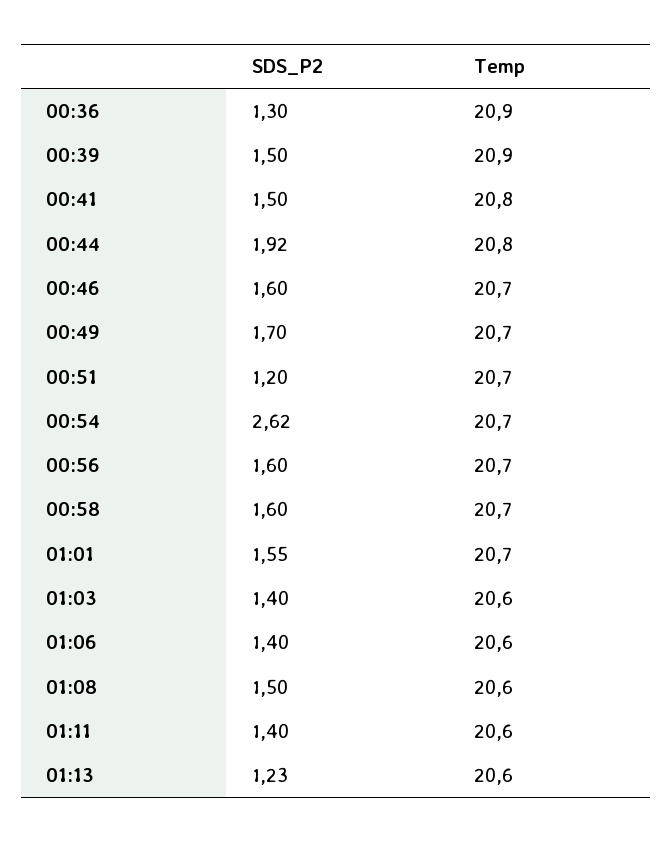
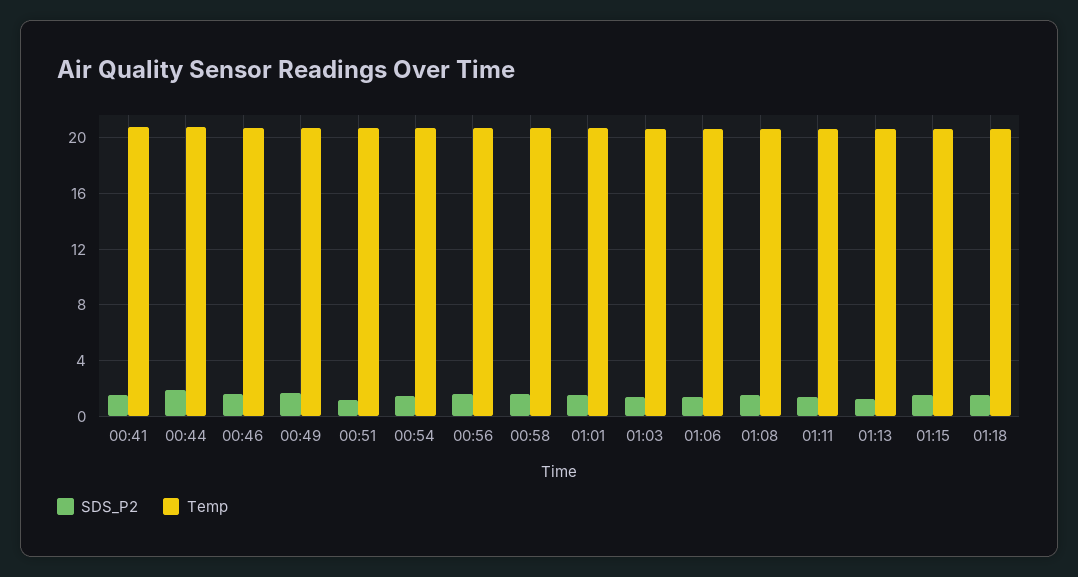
SDS_P2, 00:36: 1.3 -> none
Temp, 00:36: 20.9 -> none
SDS_P2, 00:39: 1.5 -> none
Temp, 00:39: 20.9 -> none
SDS_P2, 00:54: 2.62 -> 1.5
SDS_P2, 01:15: none -> 1.5
Temp, 01:15: none -> 20.5
SDS_P2, 01:18: none -> 1.5
Temp, 01:18: none -> 20.5

